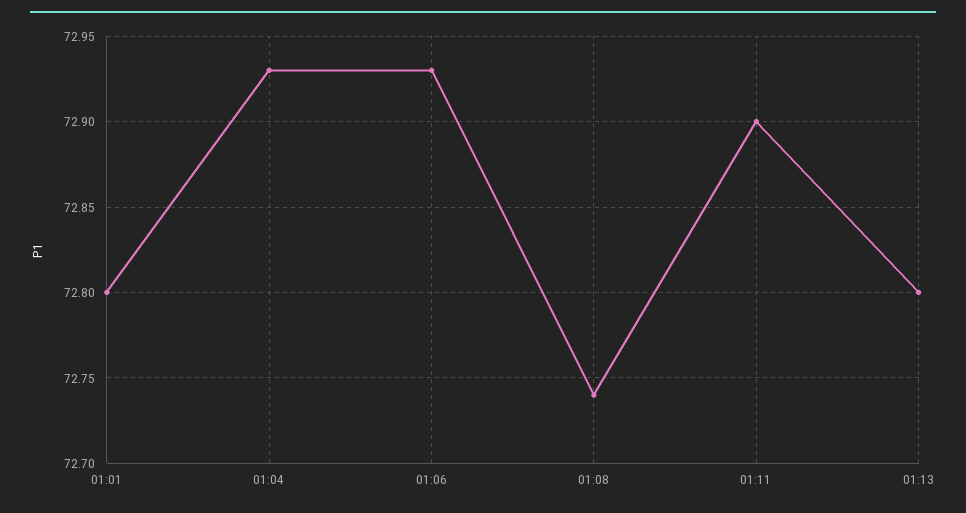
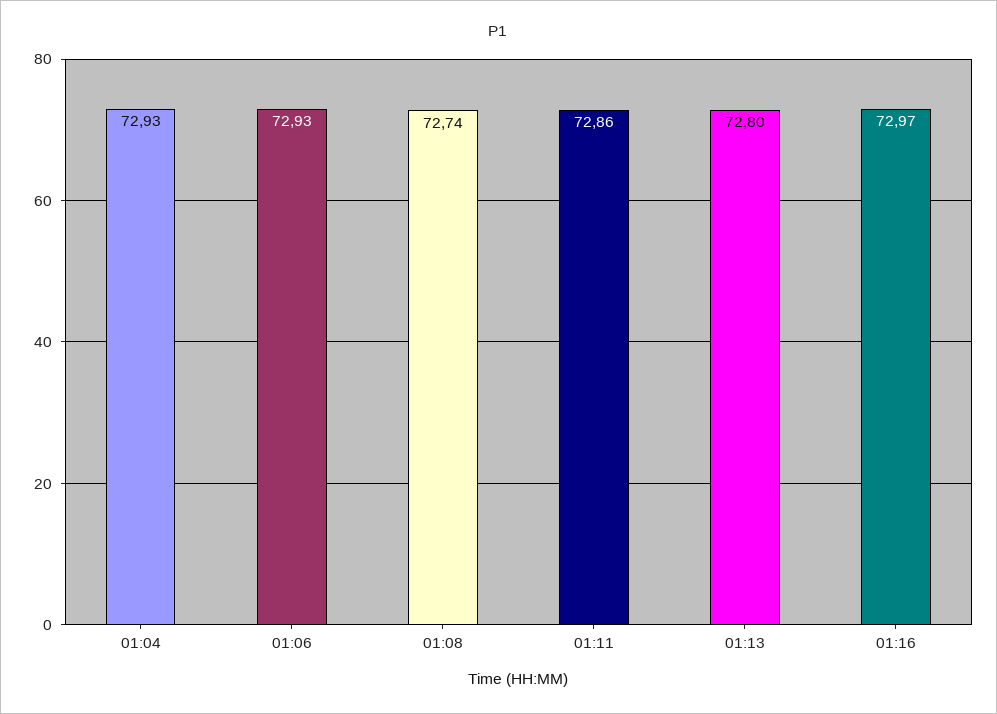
01:01: 72.8 -> none
01:11: 72.9 -> 72.86
01:16: none -> 72.97

